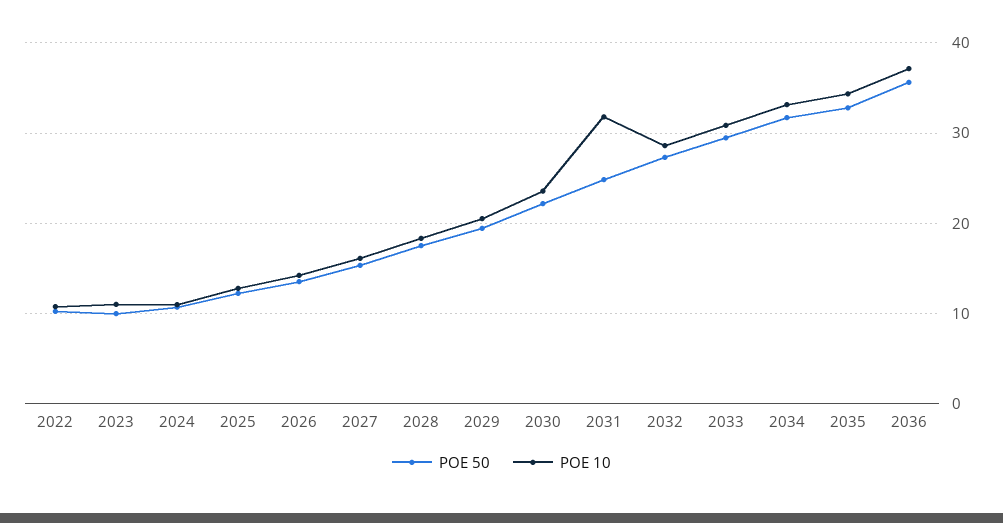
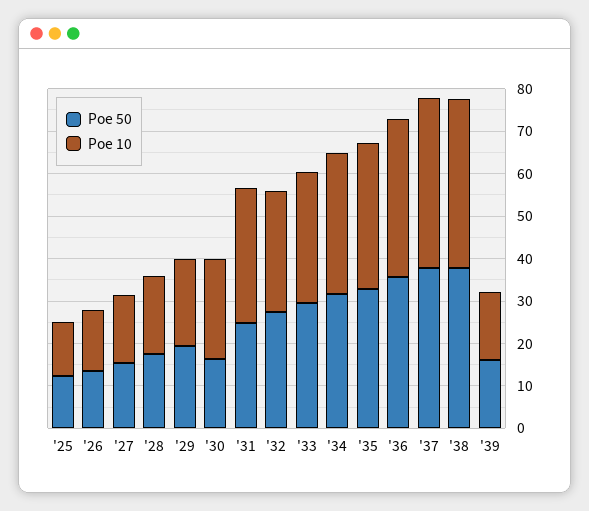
POE 50, 2022: 10 -> none
POE 10, 2022: 11 -> none
POE 50, 2023: 10 -> none
POE 10, 2023: 11 -> none
POE 50, 2024: 11 -> none
POE 10, 2024: 11 -> none
POE 50, 2030: 22 -> 16
POE 50, '37: none -> 38
POE 10, '37: none -> 40
POE 50, '38: none -> 38
POE 10, '38: none -> 40
POE 50, '39: none -> 16
POE 10, '39: none -> 16

